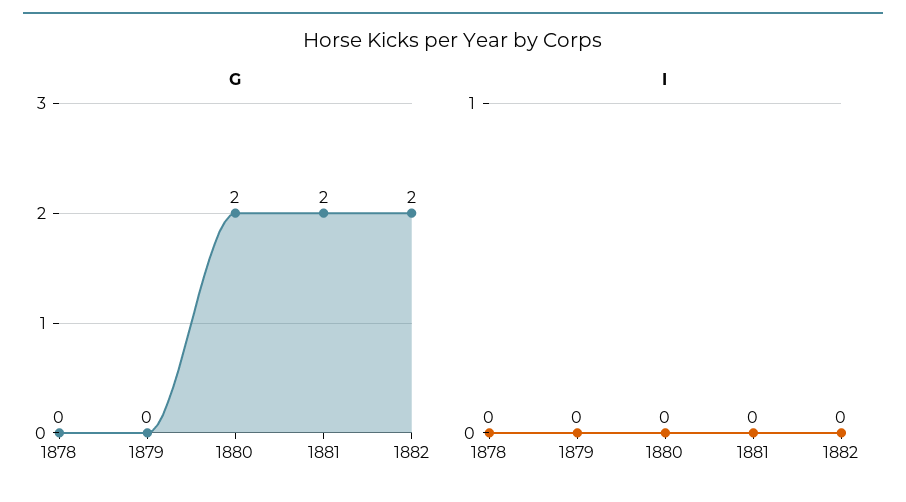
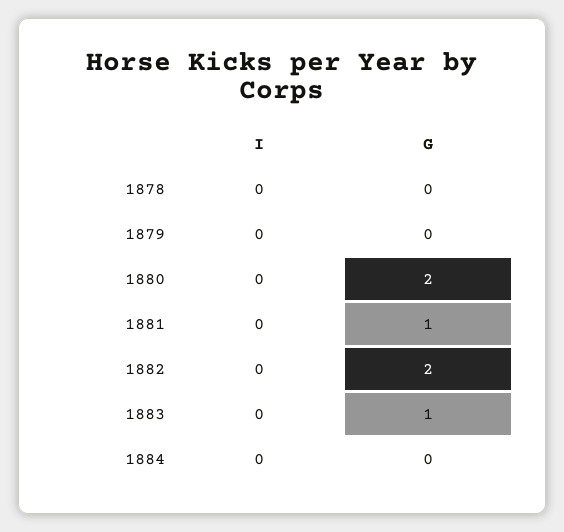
G, 1881: 2 -> 1
I, 1883: none -> 0
G, 1883: none -> 1
I, 1884: none -> 0
G, 1884: none -> 0

